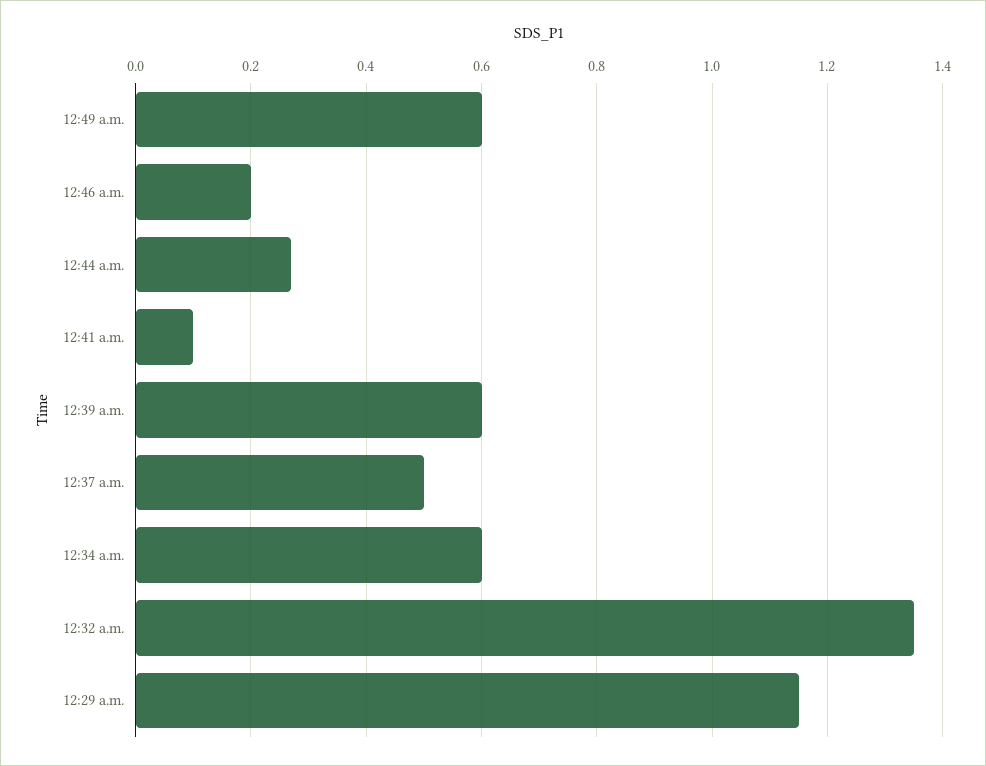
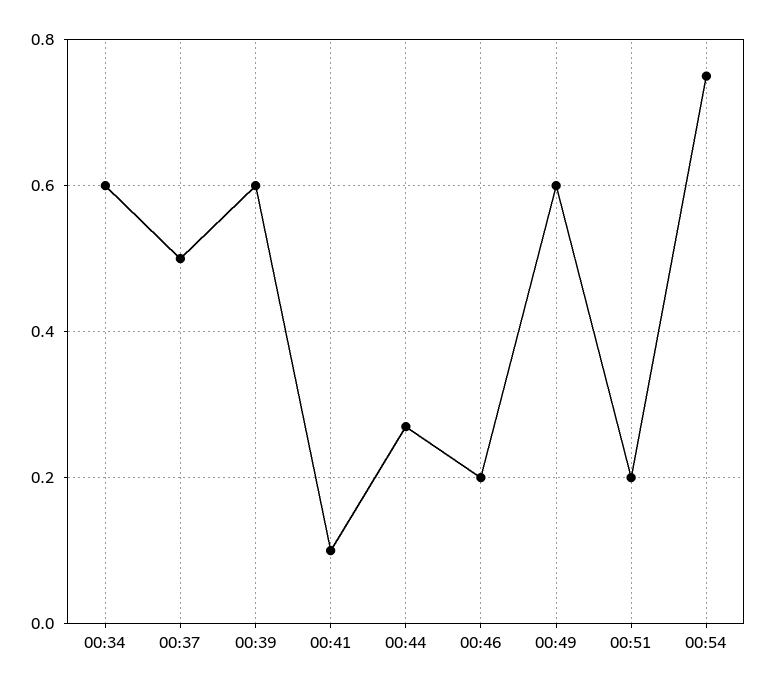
12:32 a.m.: 1.35 -> none
12:29 a.m.: 1.15 -> none
00:51: none -> 0.2
00:54: none -> 0.75

